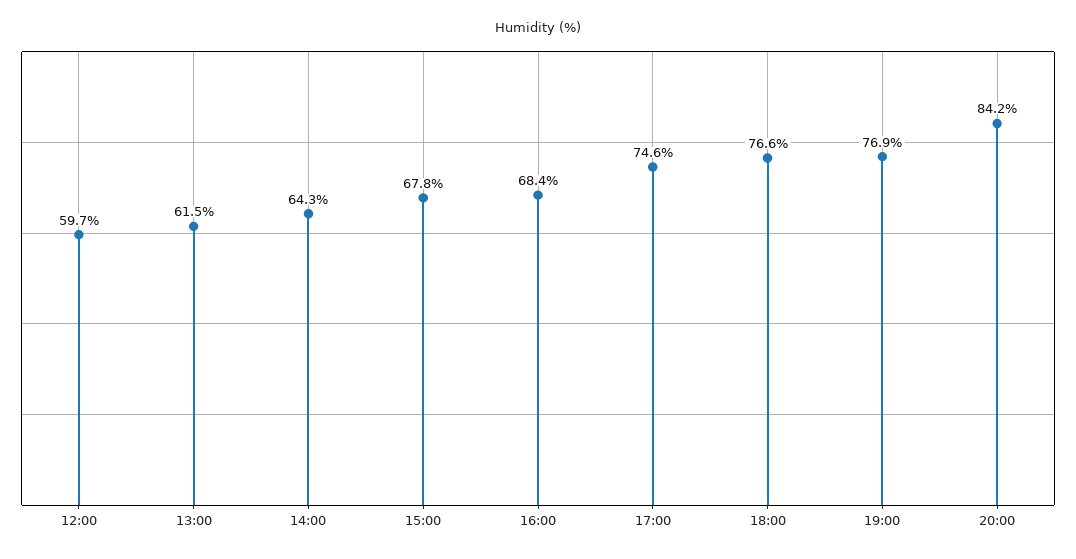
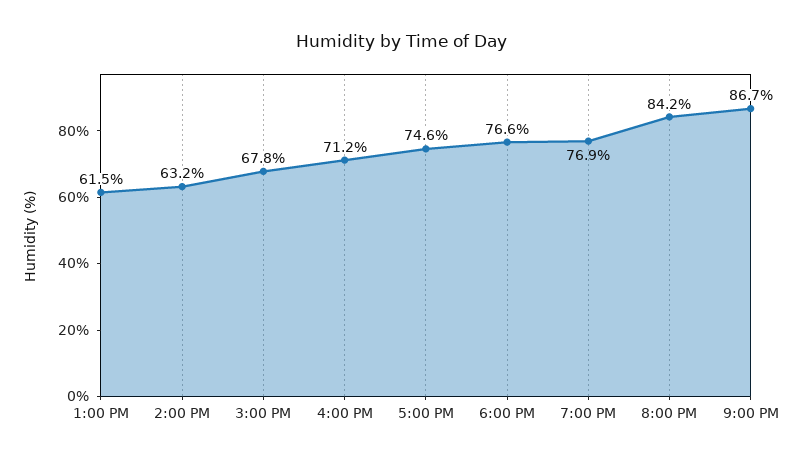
12:00: 59.7 -> none
14:00: 64.3 -> 63.2
16:00: 68.4 -> 71.2
9:00 PM: none -> 86.7

